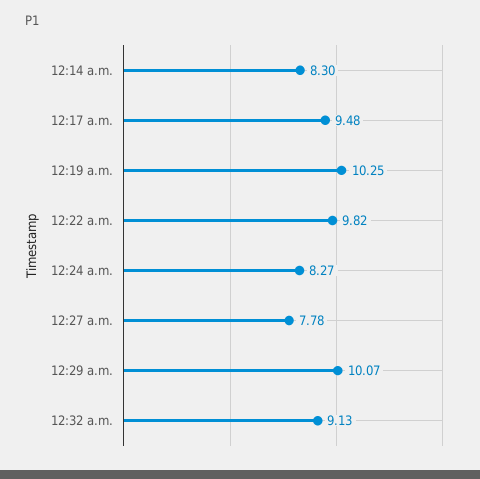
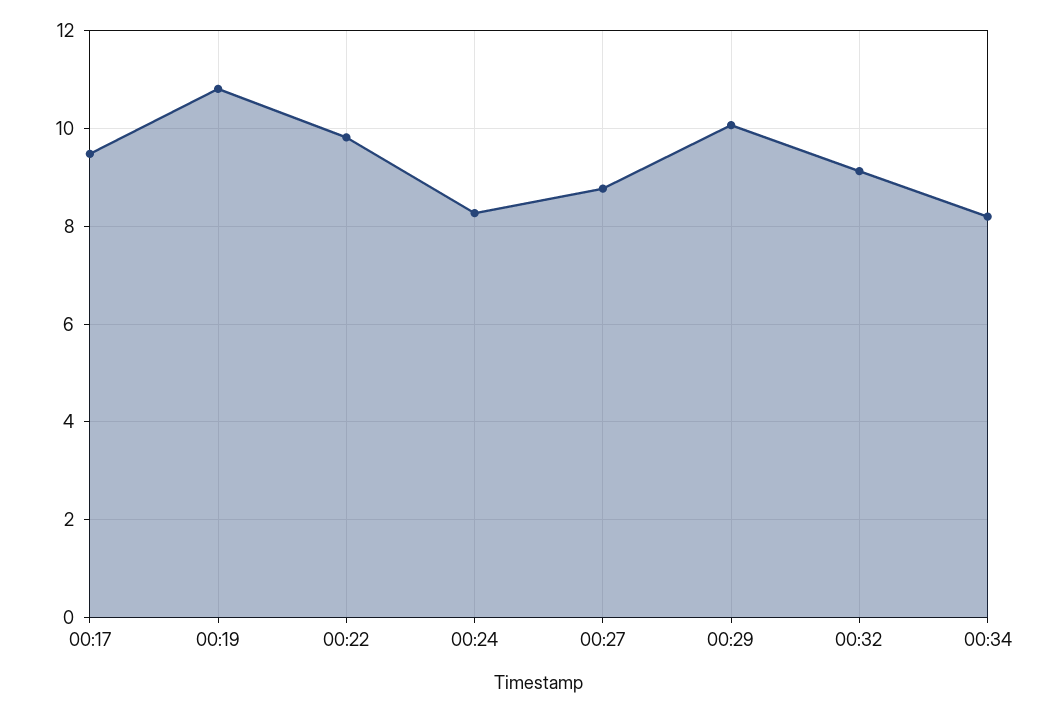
12:14 a.m.: 8.3 -> none
12:19 a.m.: 10.25 -> 10.8
12:27 a.m.: 7.78 -> 8.8
00:34: none -> 8.2

